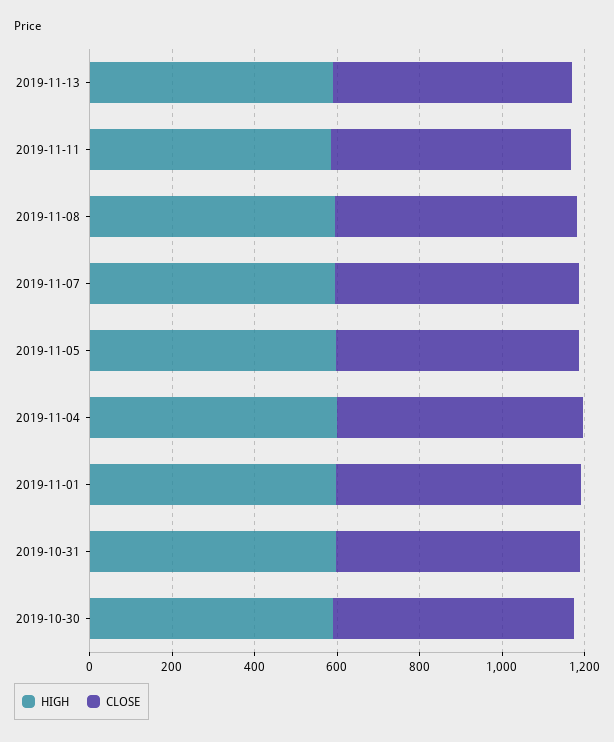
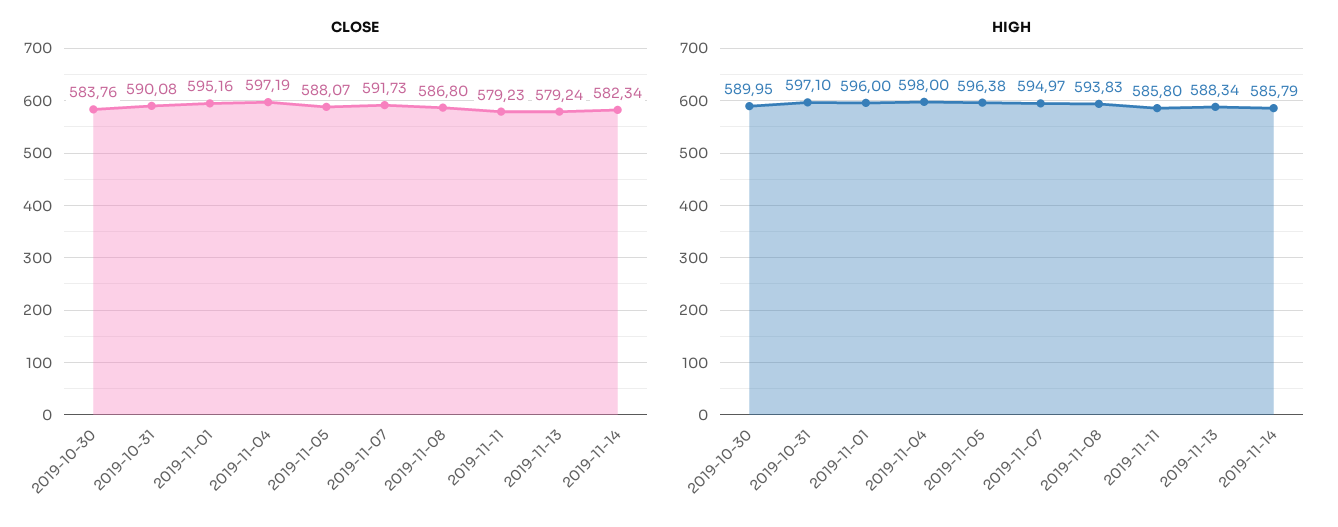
CLOSE, 2019-11-14: none -> 582.34
HIGH, 2019-11-14: none -> 585.79

